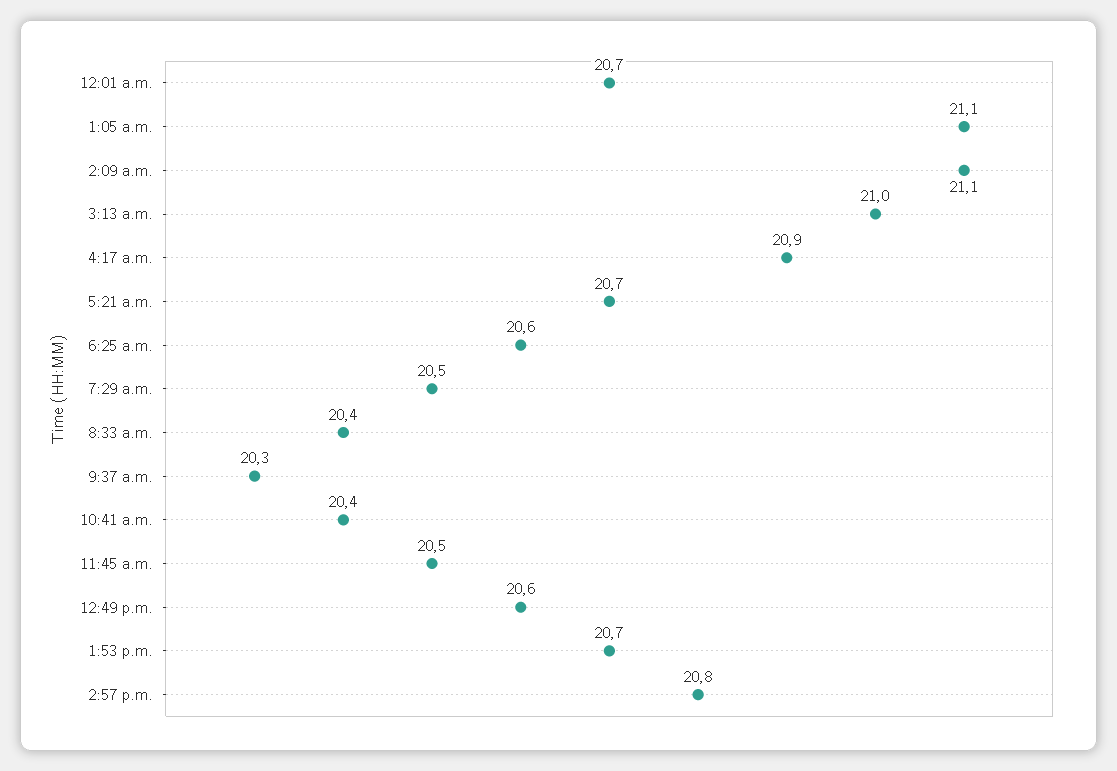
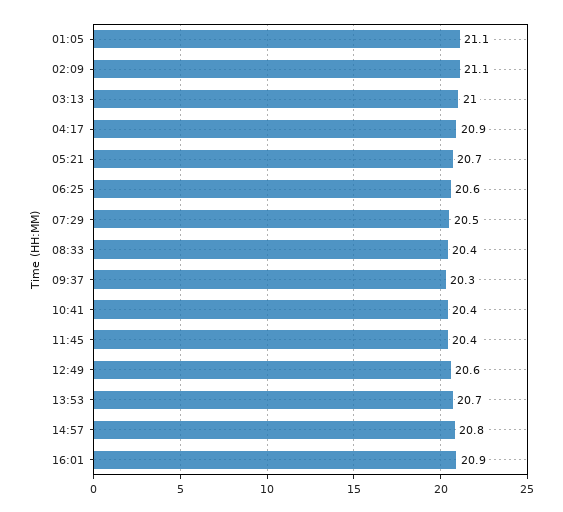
12:01 a.m.: 20.7 -> none
11:45 a.m.: 20.5 -> 20.4
16:01: none -> 20.9

